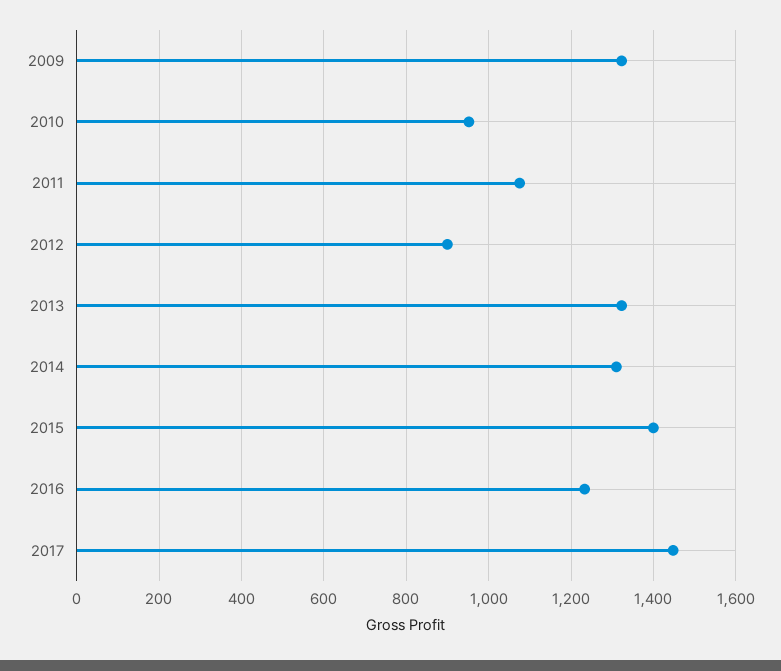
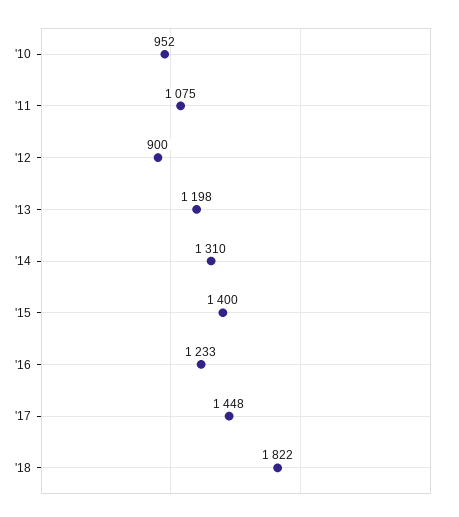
2009: 1320 -> none
2013: 1320 -> 1198
'18: none -> 1822

